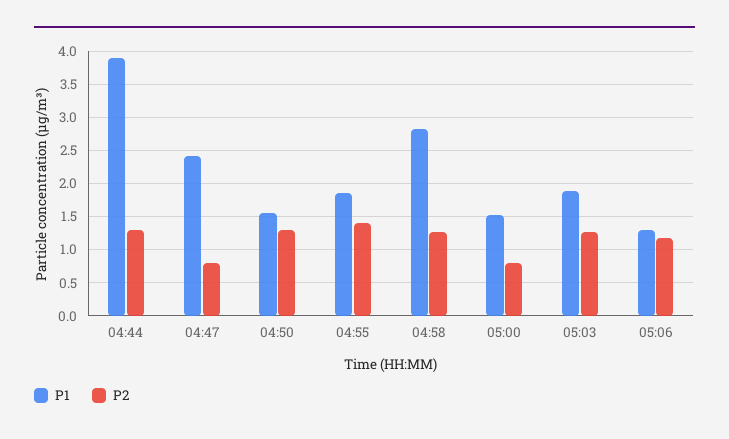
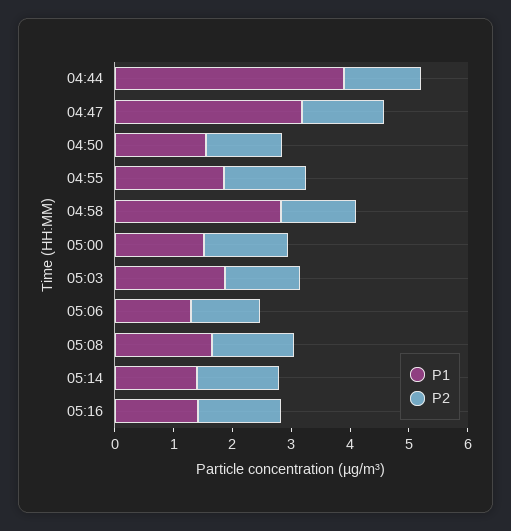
P1, 04:47: 2.4 -> 3.2
P2, 04:47: 0.8 -> 1.4
P2, 05:00: 0.8 -> 1.4
P1, 05:08: none -> 1.6
P2, 05:08: none -> 1.4
P1, 05:14: none -> 1.4
P2, 05:14: none -> 1.4
P1, 05:16: none -> 1.4
P2, 05:16: none -> 1.4

